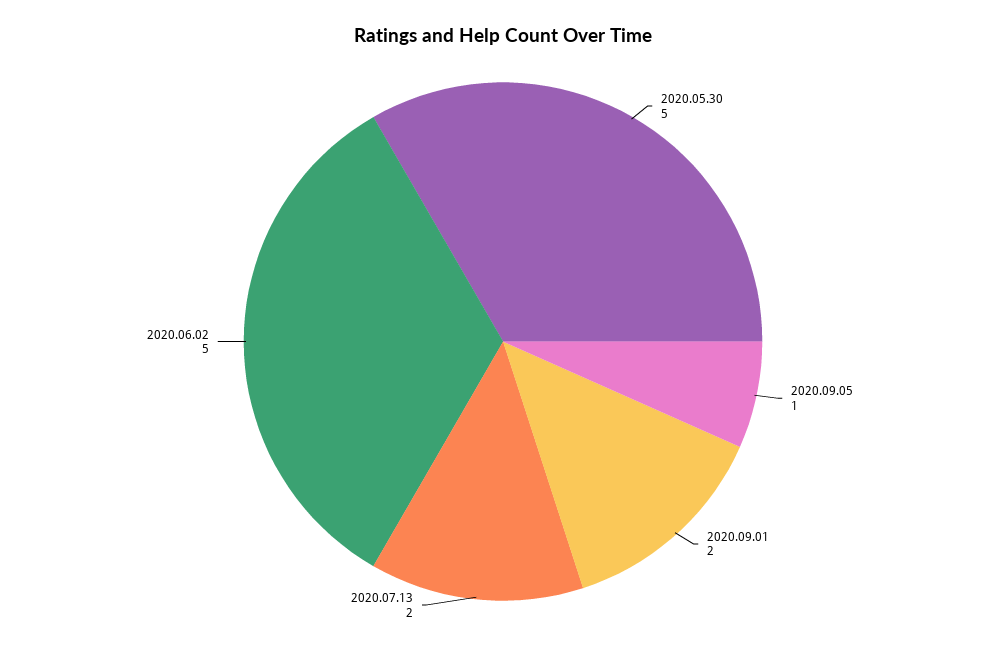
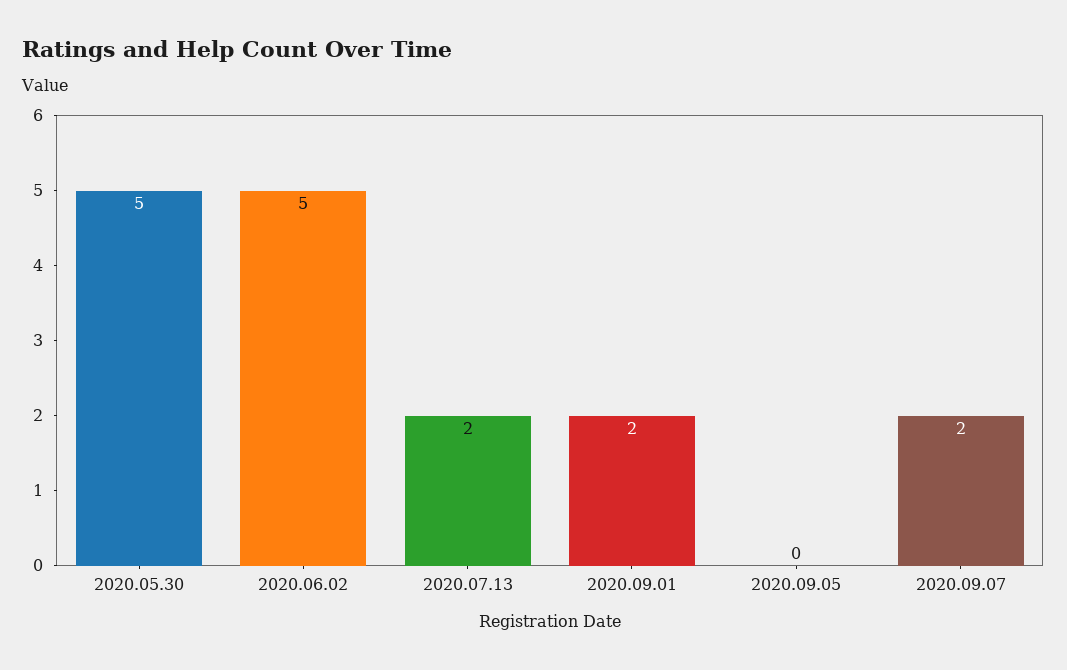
2020.09.05: 1 -> 0
2020.09.07: none -> 2

